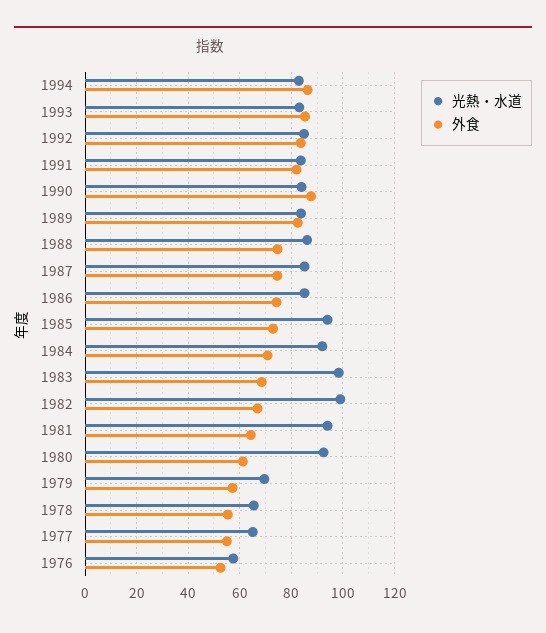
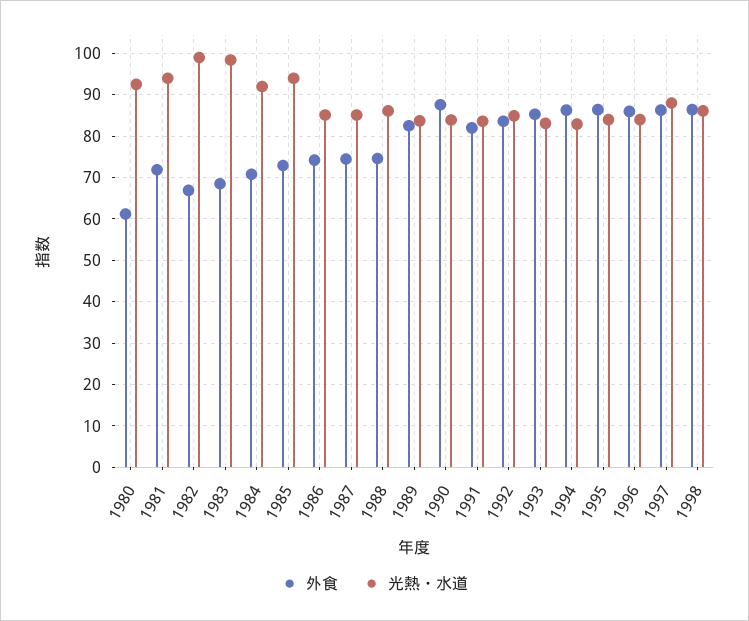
外食, 1981: 65 -> 72
光熱・水道, 1979: 70 -> none
外食, 1979: 57.5 -> none
光熱・水道, 1978: 65 -> none
外食, 1978: 55 -> none
光熱・水道, 1977: 65 -> none
外食, 1977: 55 -> none
光熱・水道, 1976: 57.5 -> none
外食, 1976: 52.5 -> none
外食, 1995: none -> 86
光熱・水道, 1995: none -> 84
外食, 1996: none -> 86
光熱・水道, 1996: none -> 84
外食, 1997: none -> 86
光熱・水道, 1997: none -> 88
外食, 1998: none -> 86
光熱・水道, 1998: none -> 86

